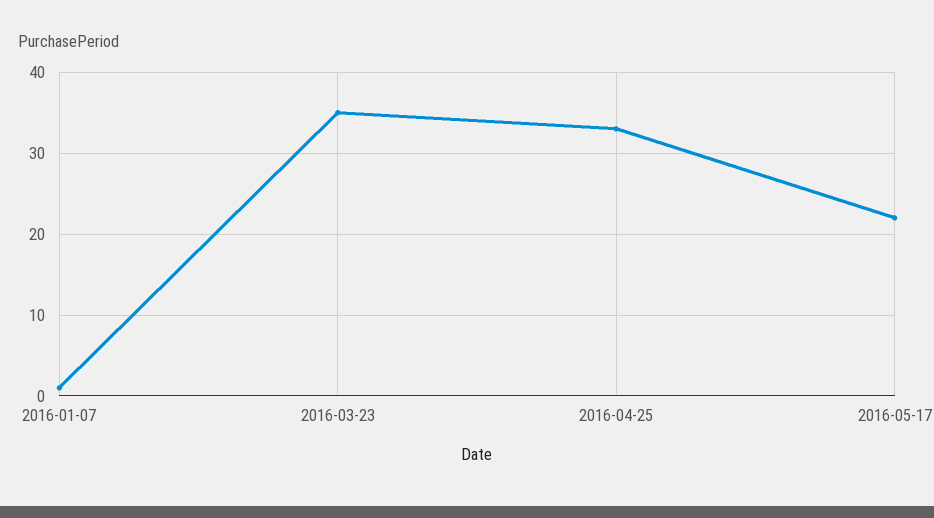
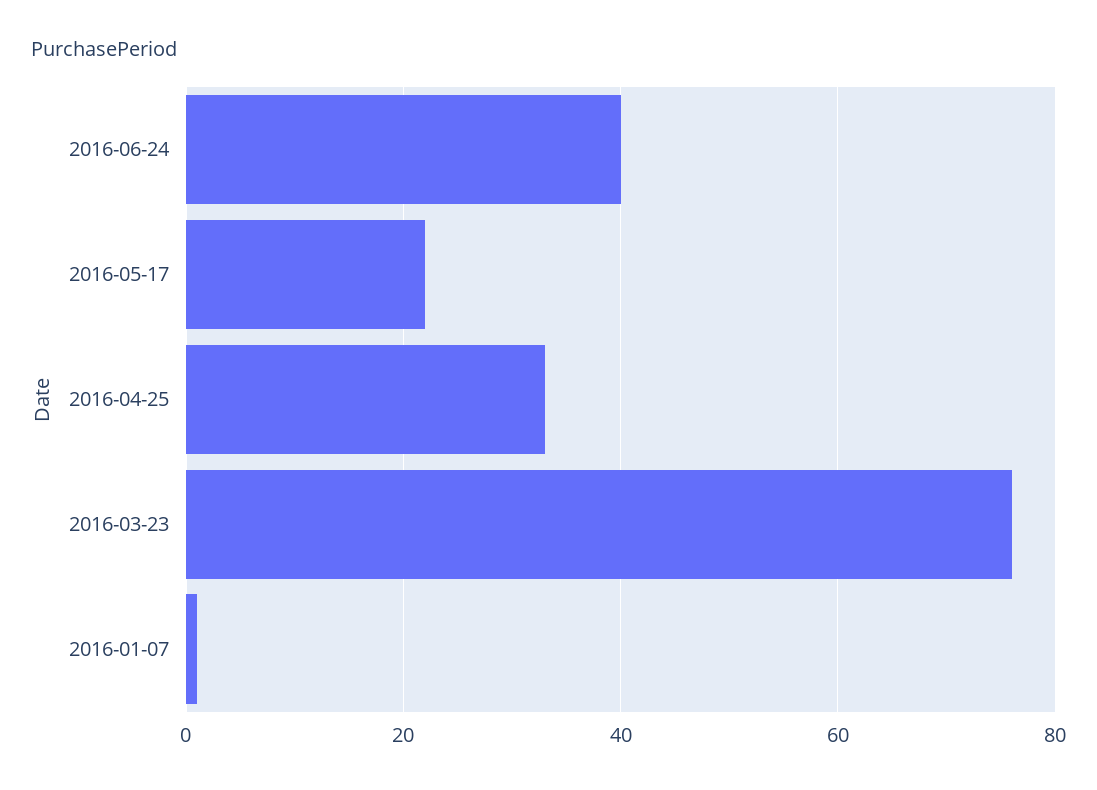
2016-03-23: 35 -> 75
2016-06-24: none -> 40

